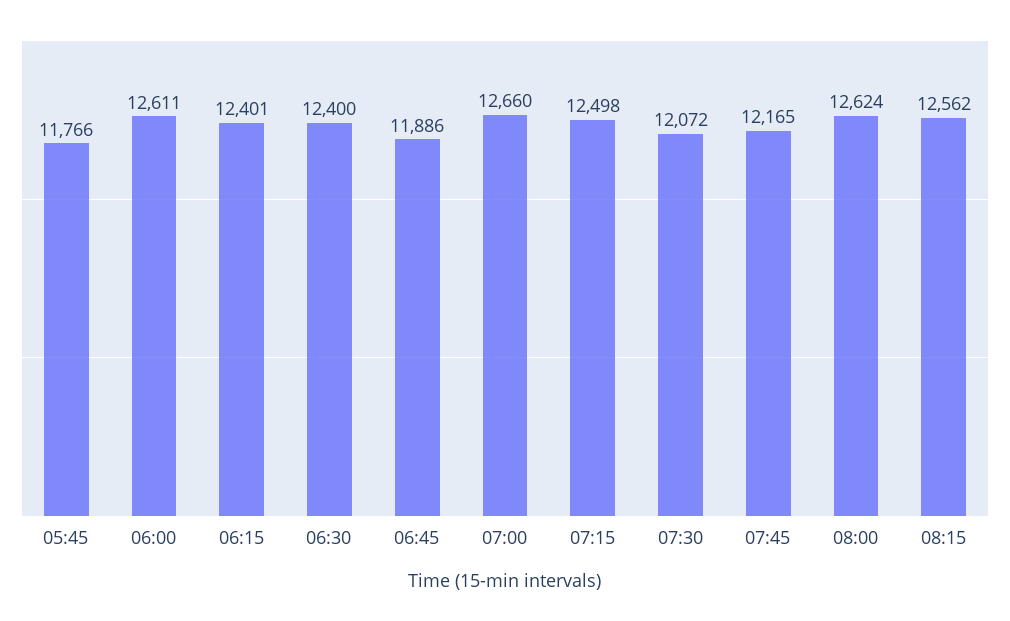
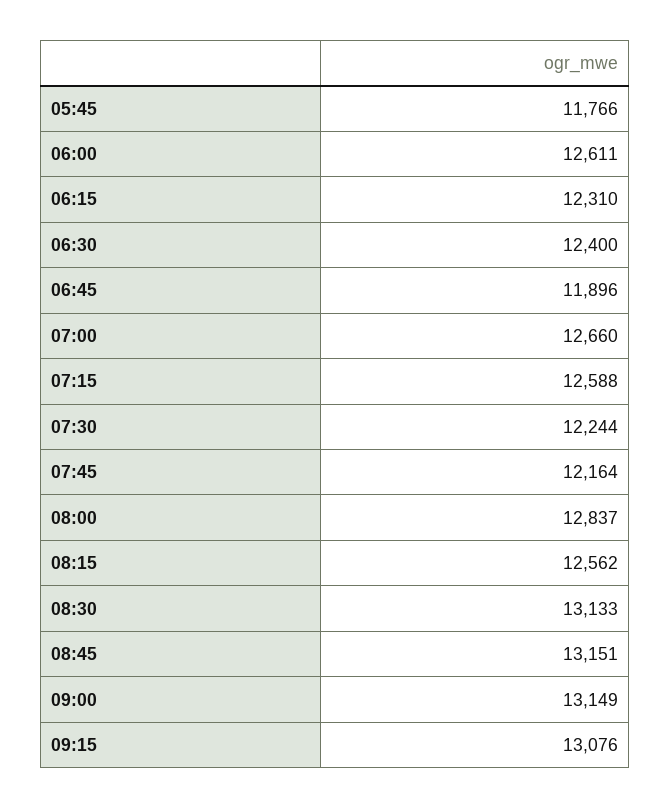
06:15: 12401 -> 12310
06:45: 11886 -> 11896
07:15: 12498 -> 12588
07:30: 12072 -> 12244
07:45: 12165 -> 12164
08:00: 12624 -> 12837
08:30: none -> 13133
08:45: none -> 13151
09:00: none -> 13149
09:15: none -> 13076

